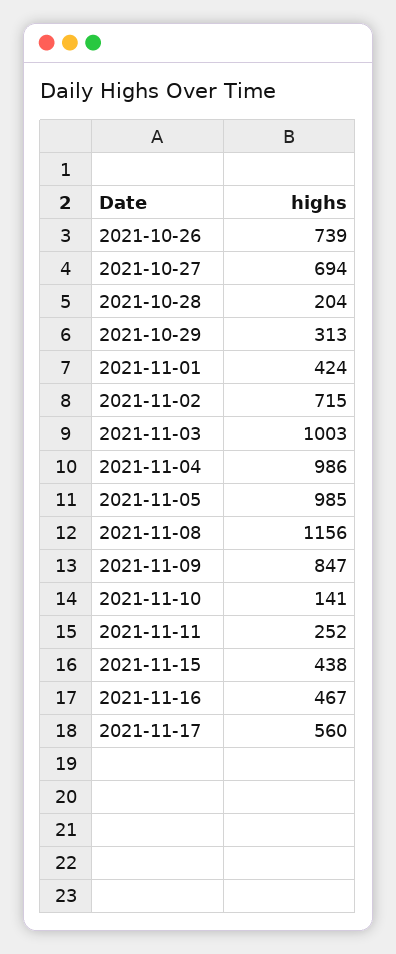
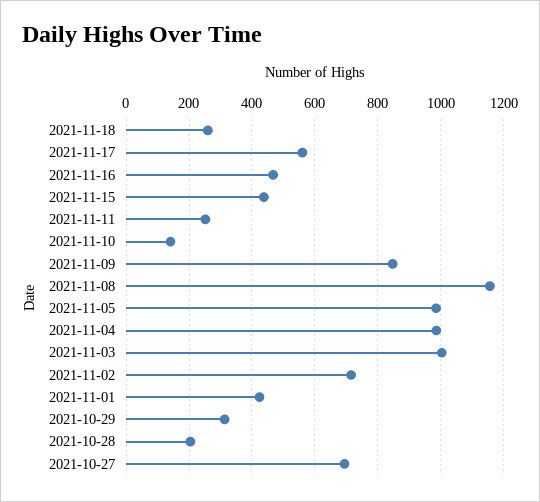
2021-10-26: 739 -> none
2021-11-18: none -> 260

